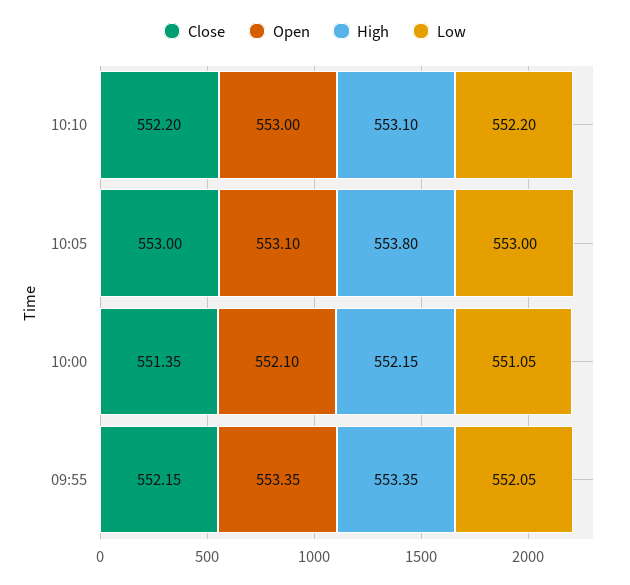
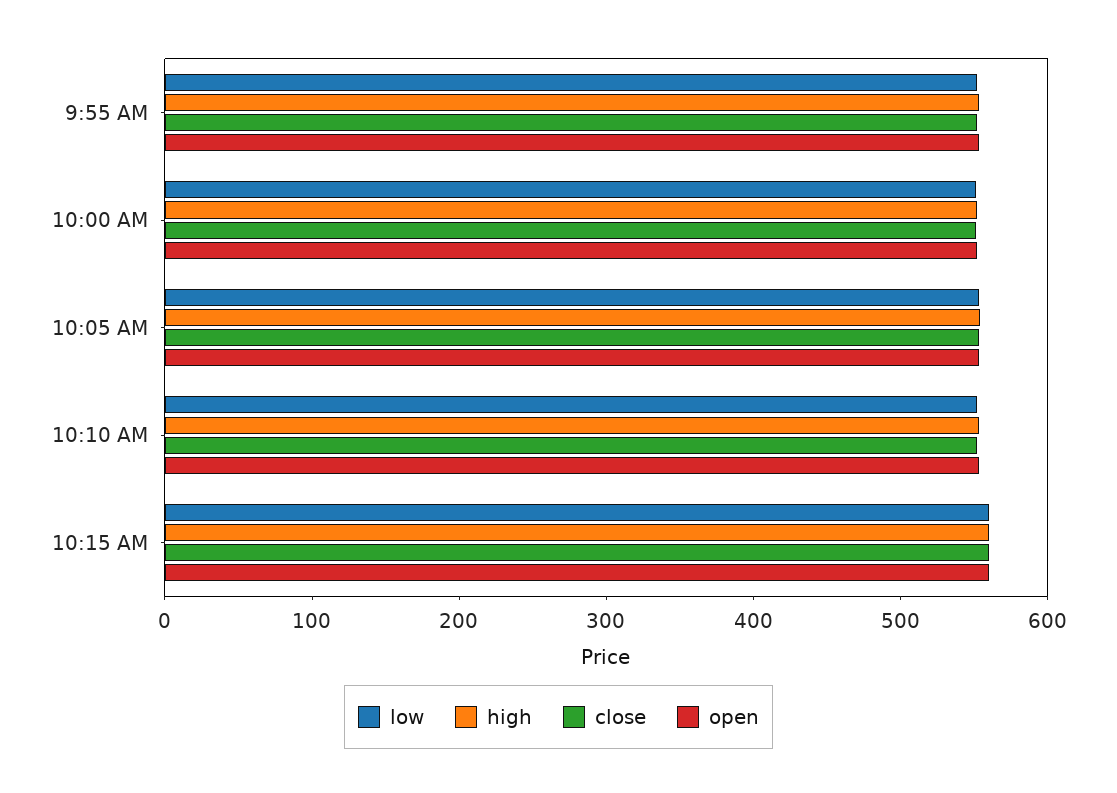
Low, 10:15 AM: none -> 560
High, 10:15 AM: none -> 560
Close, 10:15 AM: none -> 560
Open, 10:15 AM: none -> 560

